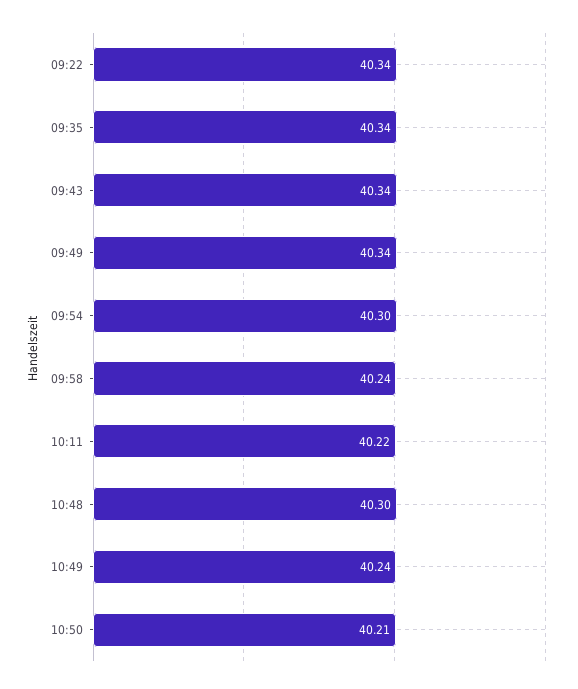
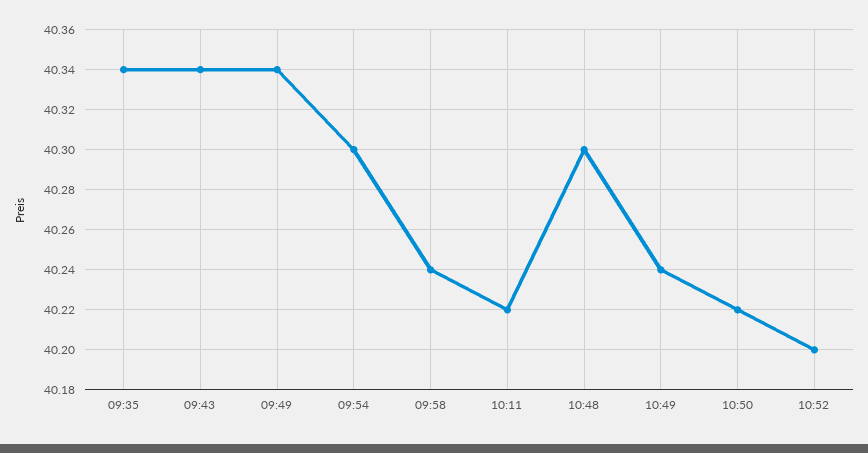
09:22: 40.34 -> none
10:50: 40.21 -> 40.22
10:52: none -> 40.2

